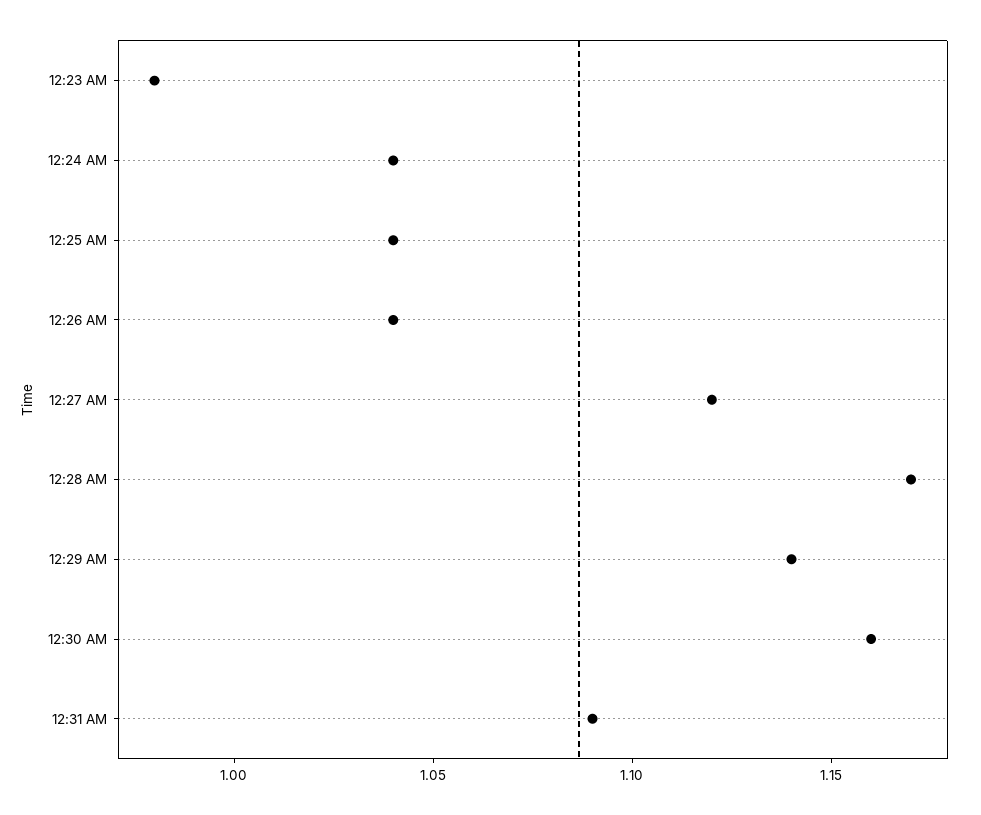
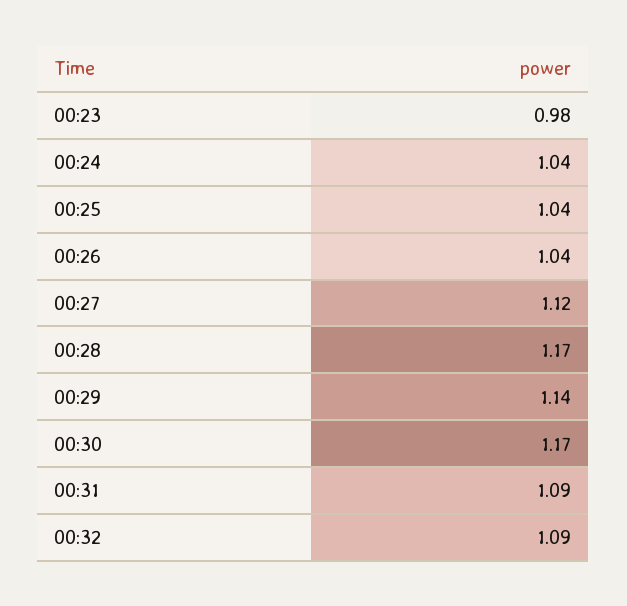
12:30 AM: 1.16 -> 1.17
00:32: none -> 1.09

